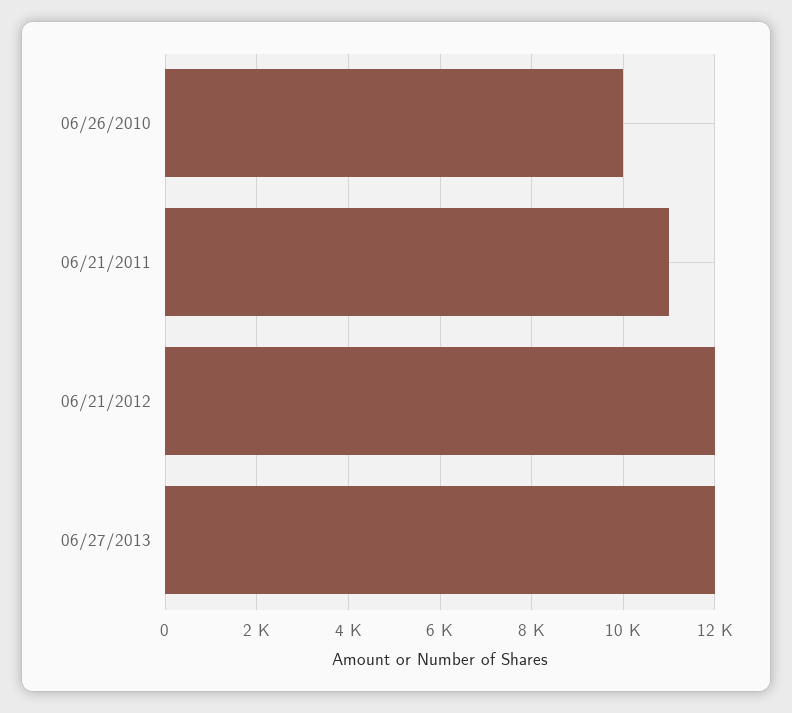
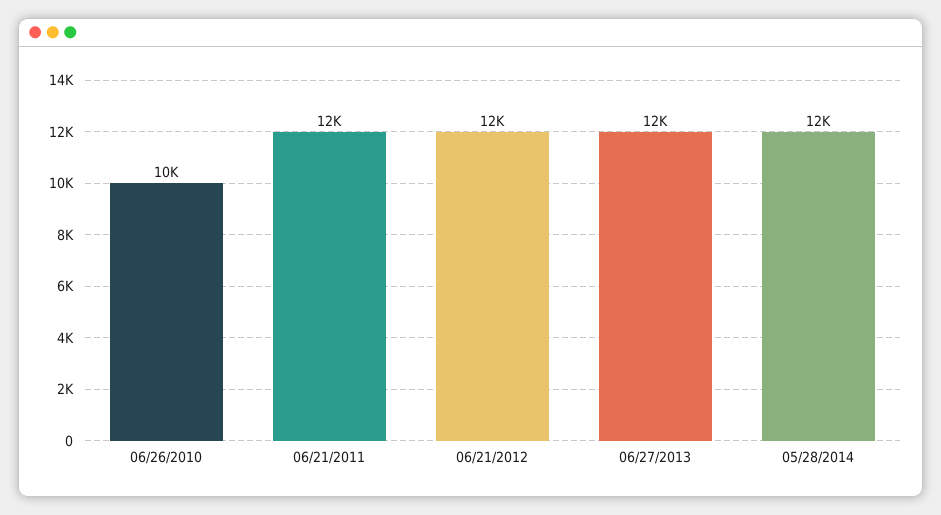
06/21/2011: 11000 -> 12000
05/28/2014: none -> 12000

